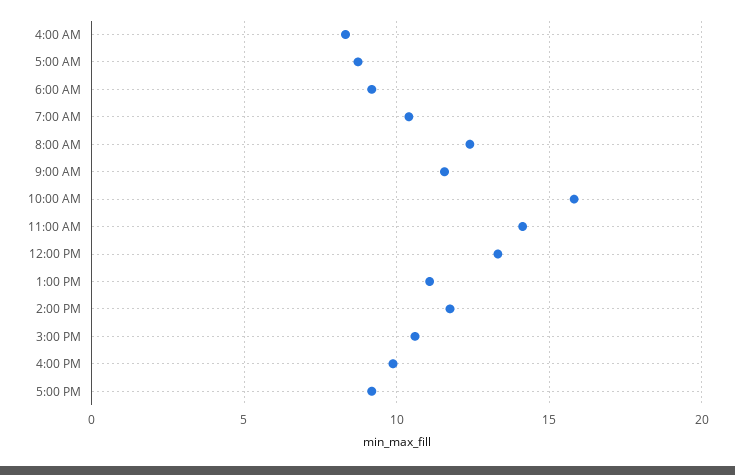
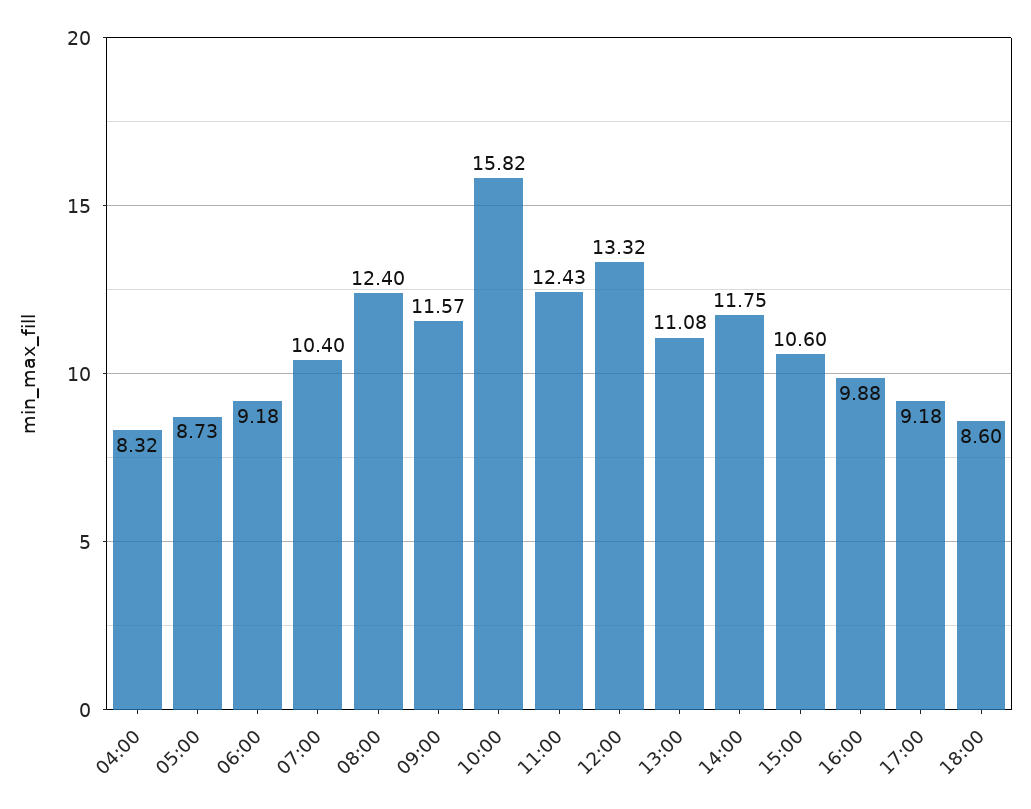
11:00 AM: 14 -> 12.43
18:00: none -> 8.6

